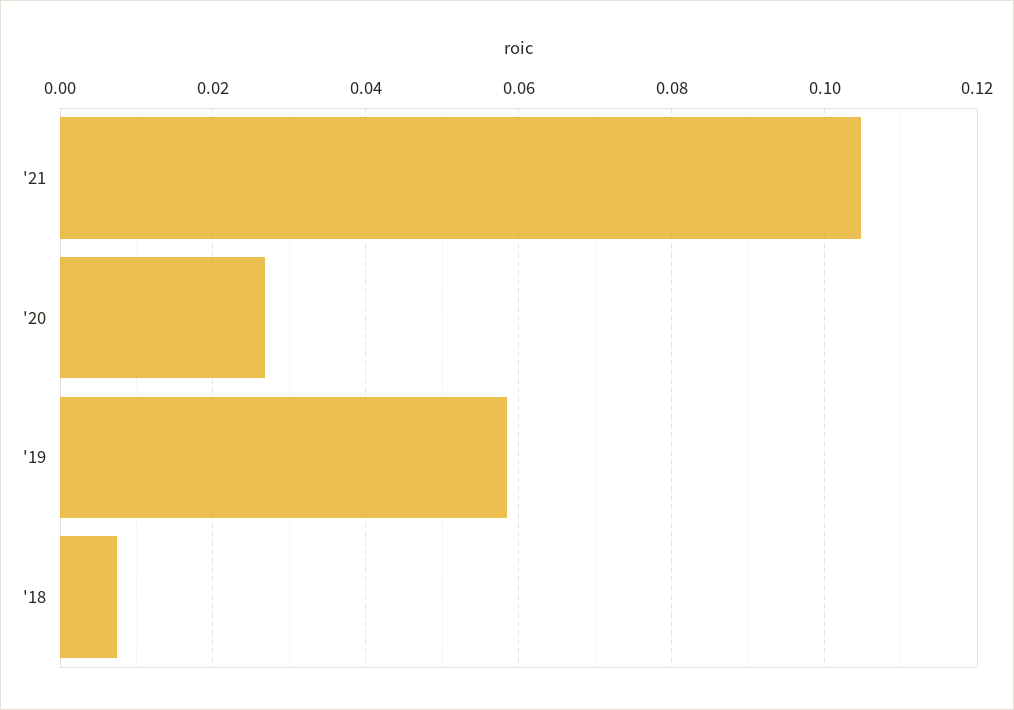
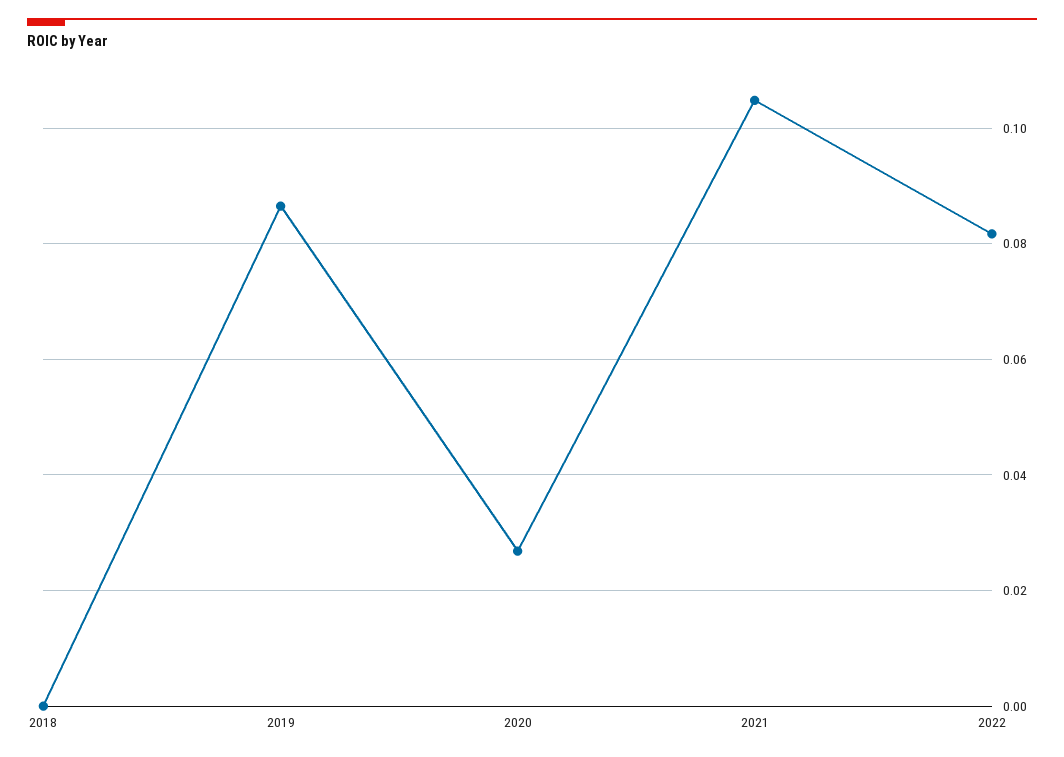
'19: 0.058 -> 0.086
'18: 0.008 -> 0
2022: none -> 0.082

